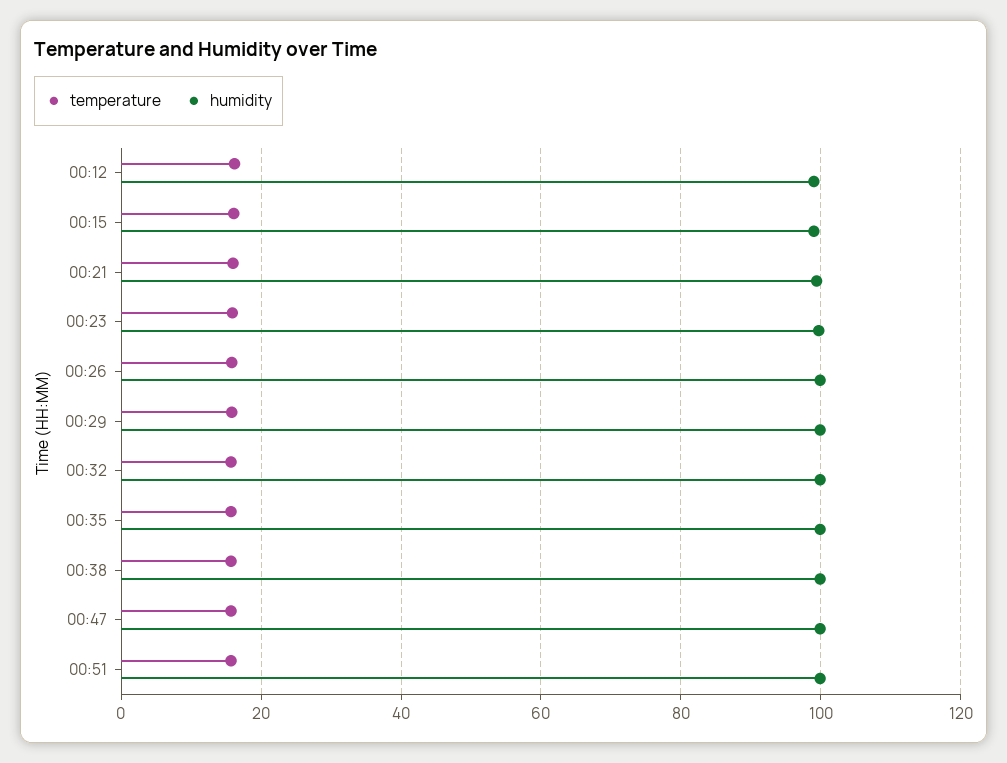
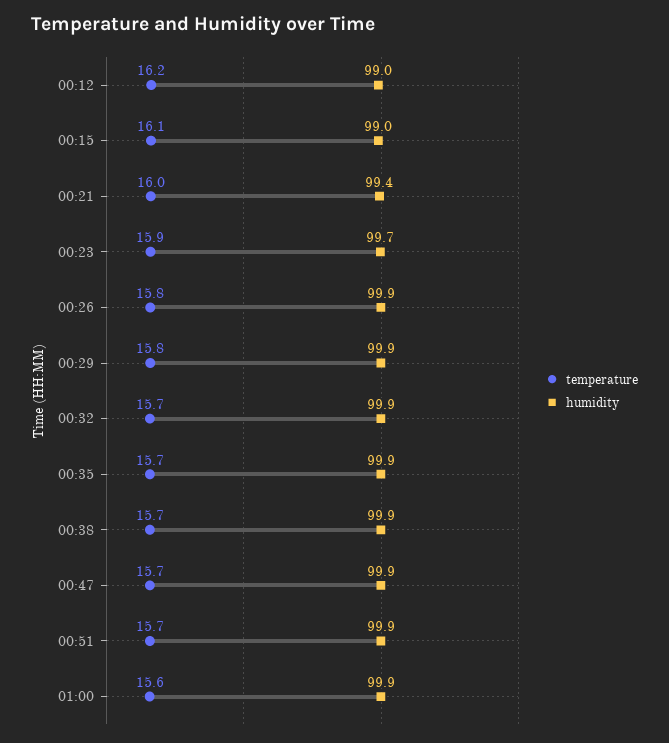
temperature, 01:00: none -> 15.6
humidity, 01:00: none -> 99.9

